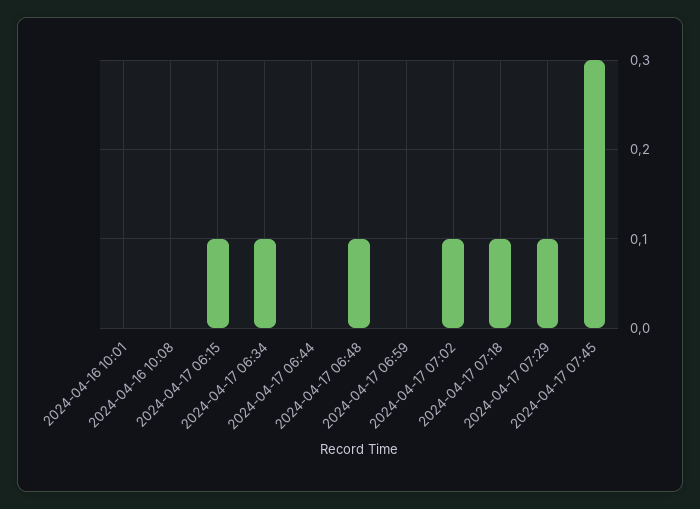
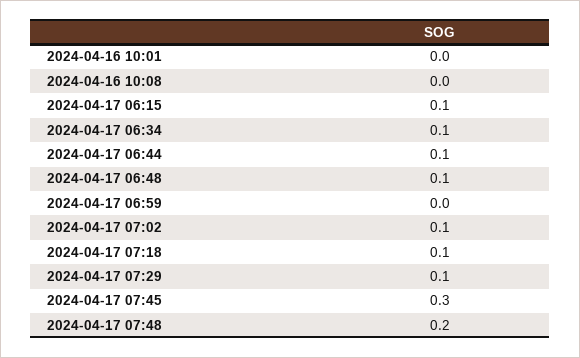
2024-04-17 06:44: 0 -> 0.1
2024-04-17 07:48: none -> 0.2

